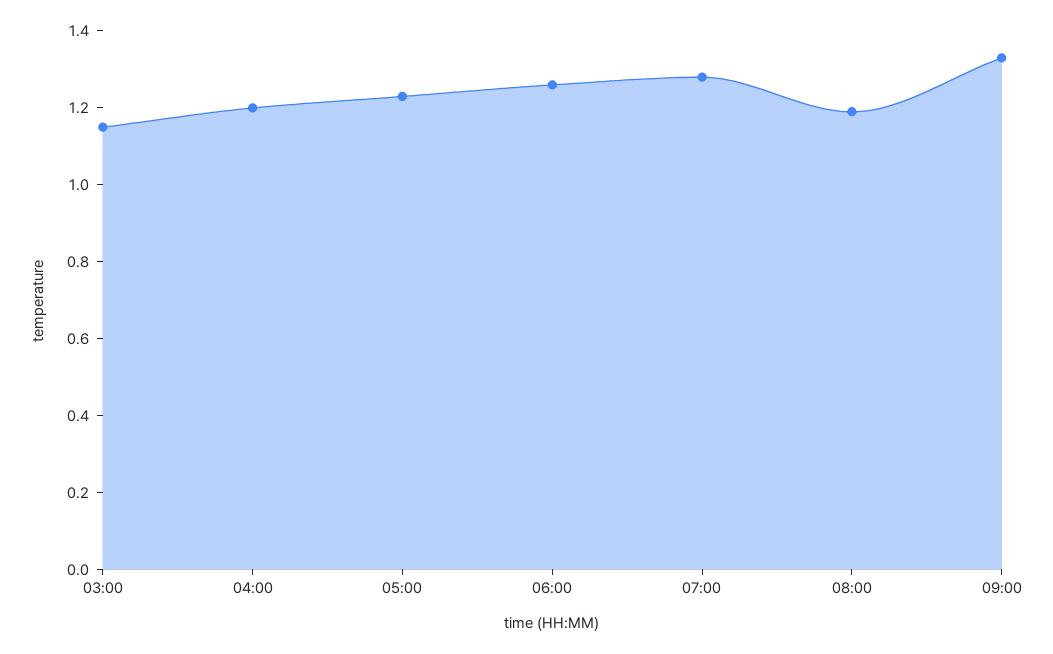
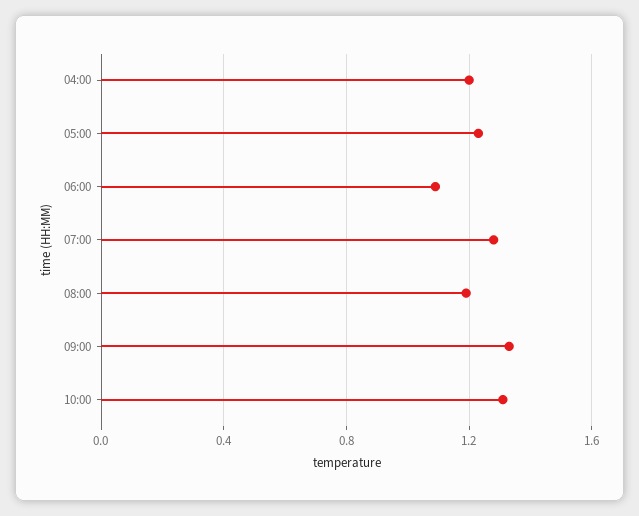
03:00: 1.15 -> none
06:00: 1.25 -> 1.1
10:00: none -> 1.3

